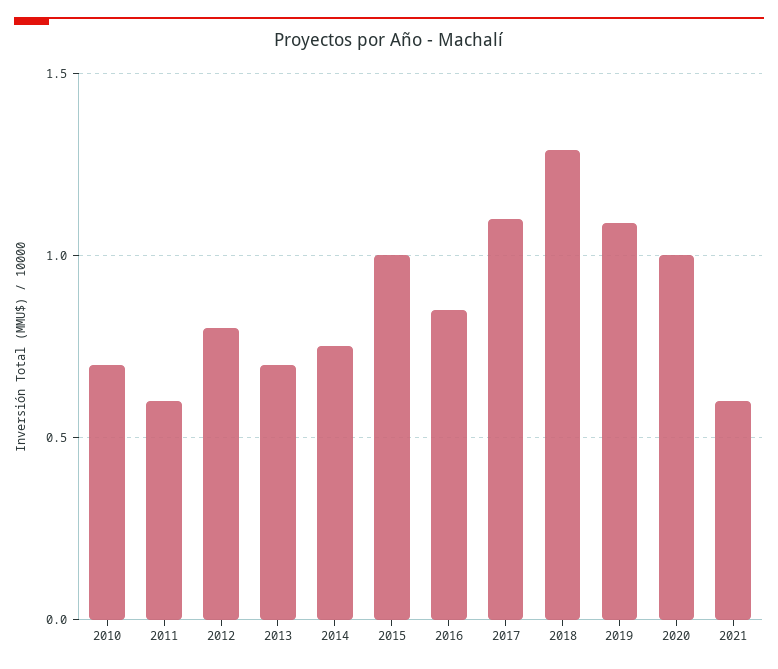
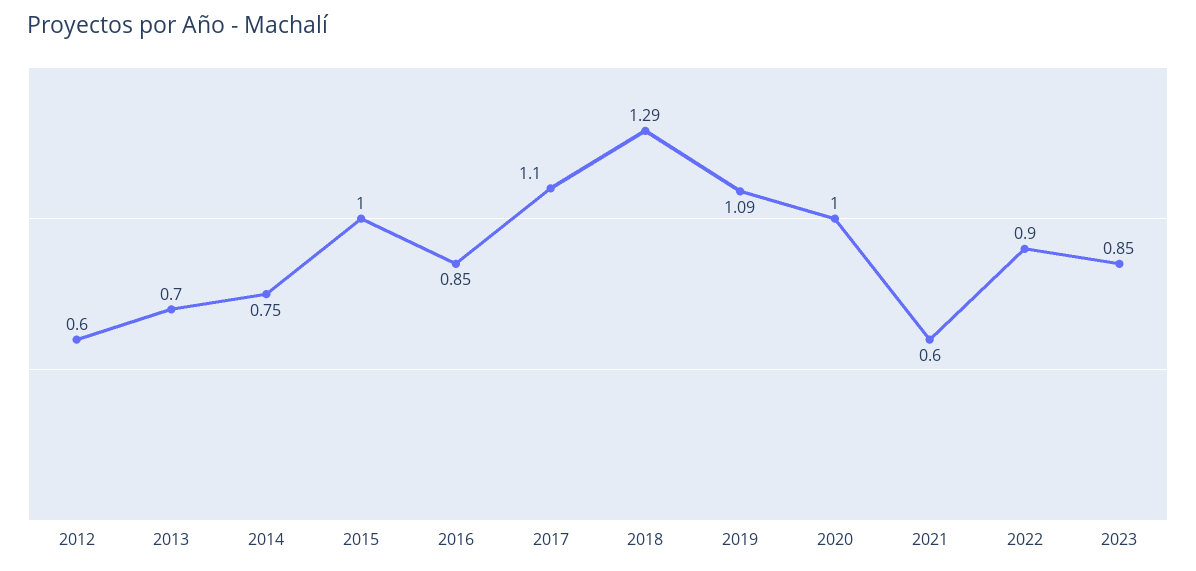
2010: 0.7 -> none
2011: 0.6 -> none
2012: 0.8 -> 0.6
2022: none -> 0.9
2023: none -> 0.85

